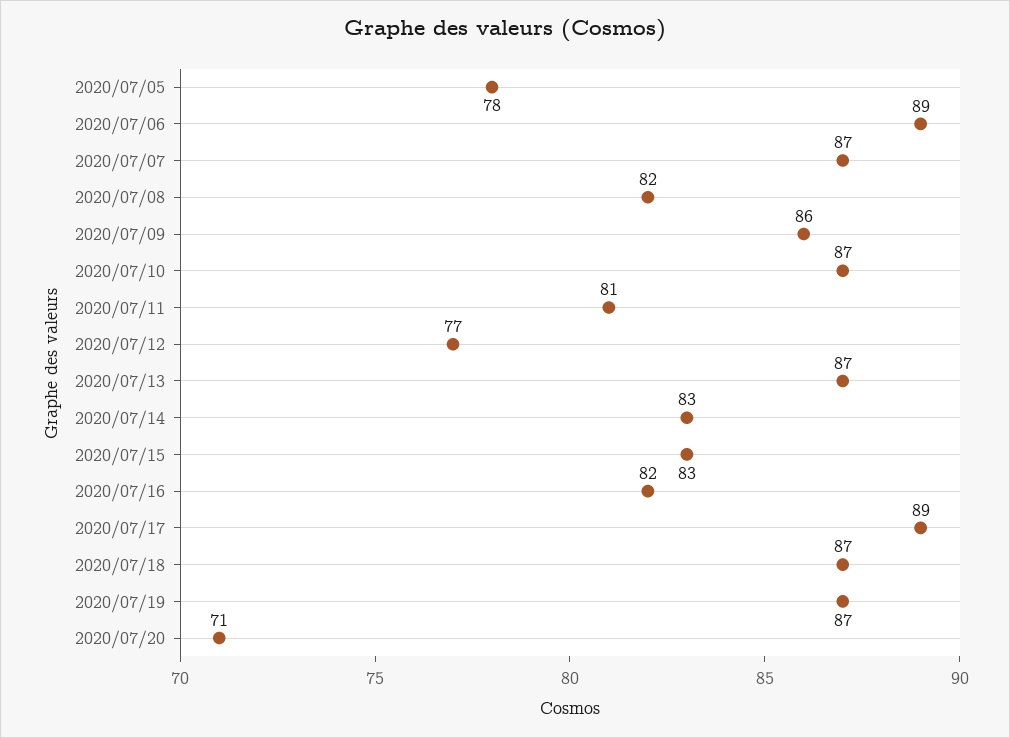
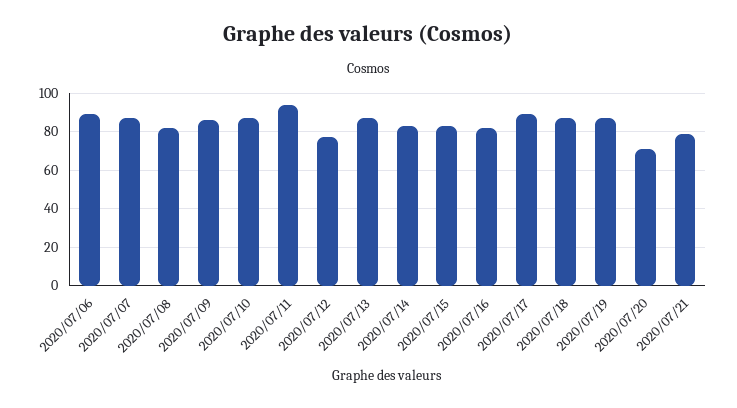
2020/07/05: 78 -> none
2020/07/11: 81 -> 95
2020/07/21: none -> 80

